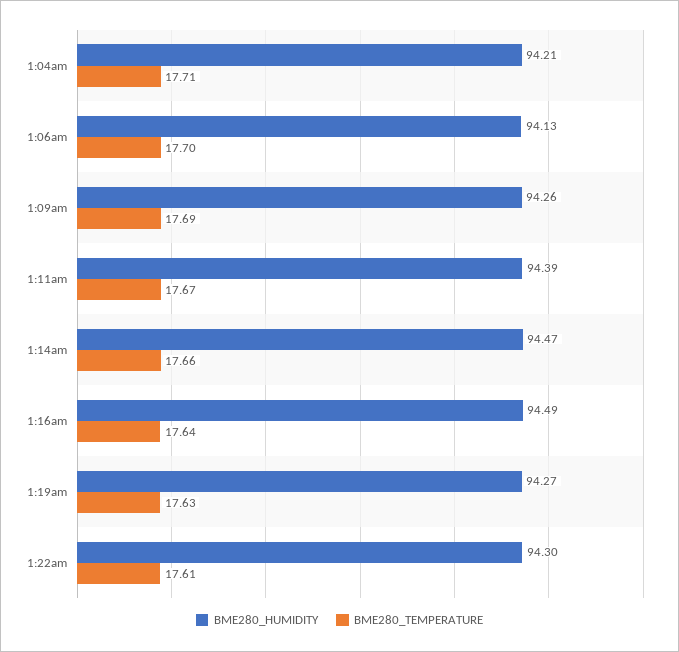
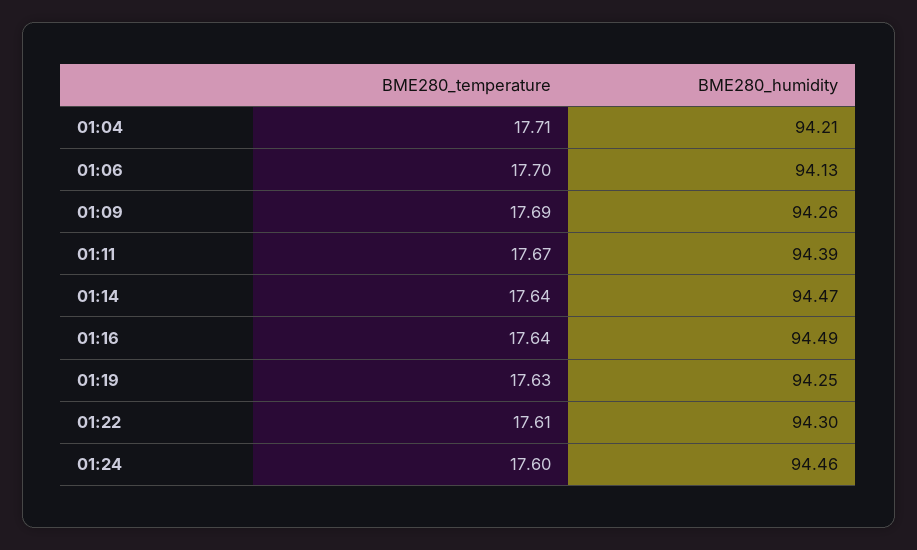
BME280_TEMPERATURE, 1:14am: 17.66 -> 17.64
BME280_HUMIDITY, 1:19am: 94.27 -> 94.25
BME280_TEMPERATURE, 01:24: none -> 17.6
BME280_HUMIDITY, 01:24: none -> 94.46

